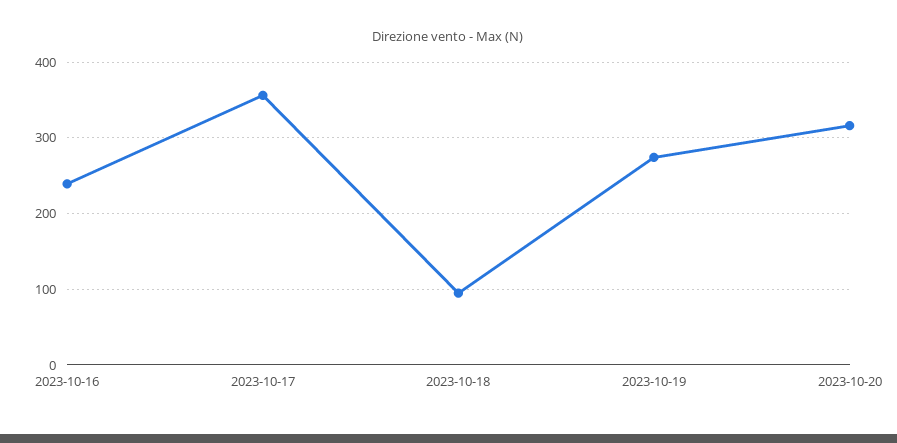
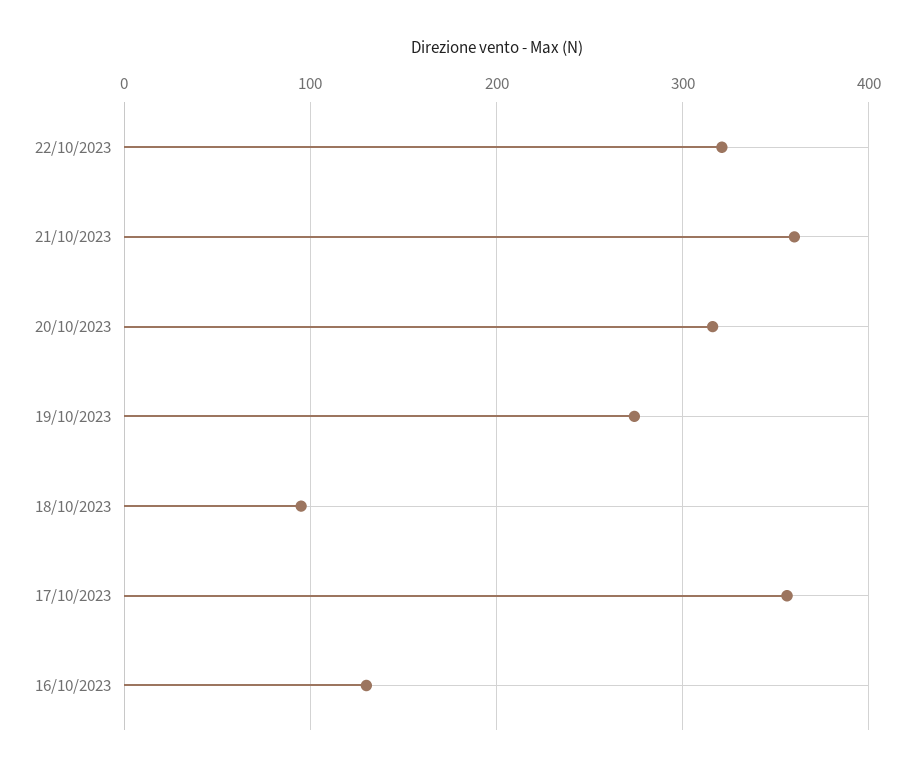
2023-10-16: 240 -> 130
22/10/2023: none -> 320
21/10/2023: none -> 360

